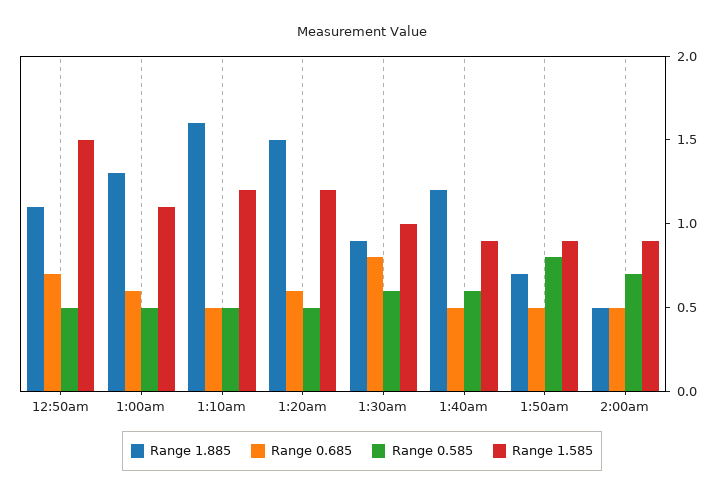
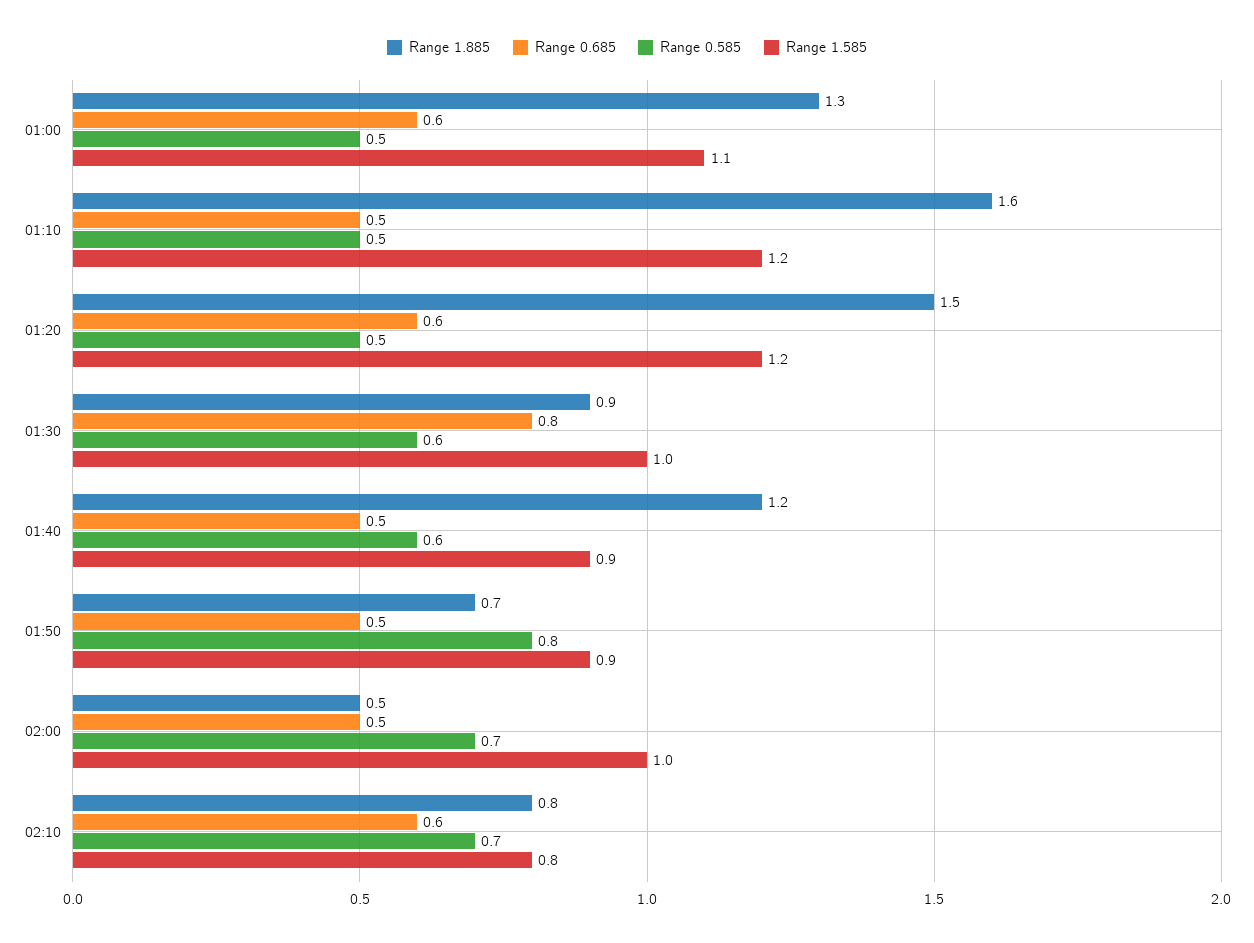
Range 1.885, 12:50am: 1.1 -> none
Range 0.685, 12:50am: 0.7 -> none
Range 0.585, 12:50am: 0.5 -> none
Range 1.585, 12:50am: 1.5 -> none
Range 1.585, 2:00am: 0.9 -> 1
Range 1.885, 02:10: none -> 0.8
Range 0.685, 02:10: none -> 0.6
Range 0.585, 02:10: none -> 0.7
Range 1.585, 02:10: none -> 0.8

